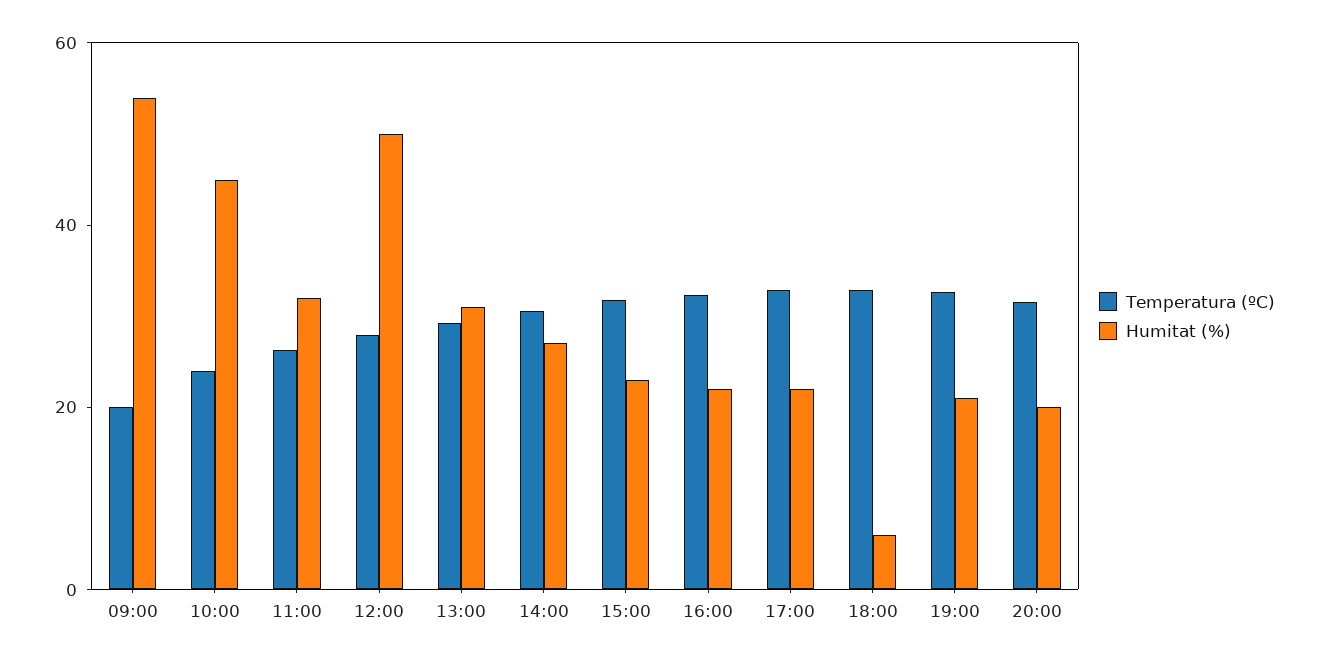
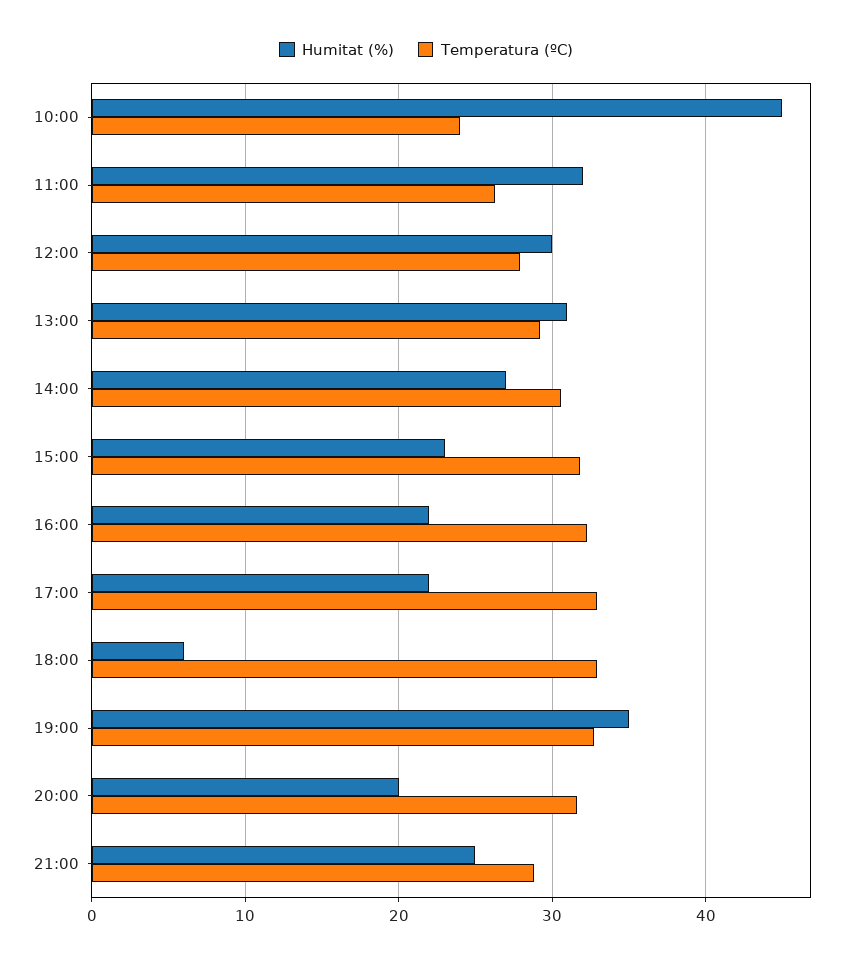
Temperatura (ºC), 09:00: 20 -> none
Humitat (%), 09:00: 55 -> none
Humitat (%), 12:00: 50 -> 30
Humitat (%), 19:00: 20 -> 35
Humitat (%), 21:00: none -> 25
Temperatura (ºC), 21:00: none -> 29

